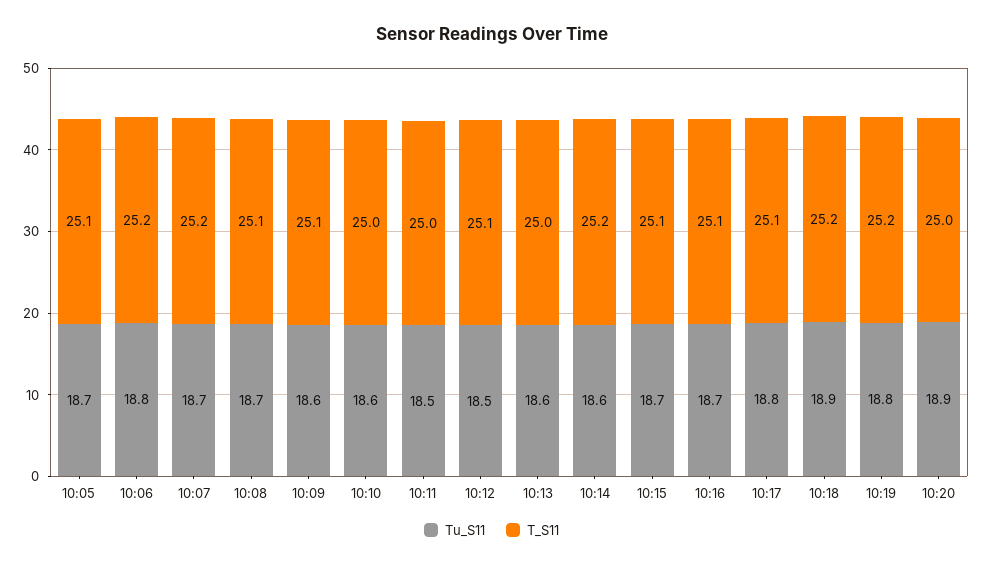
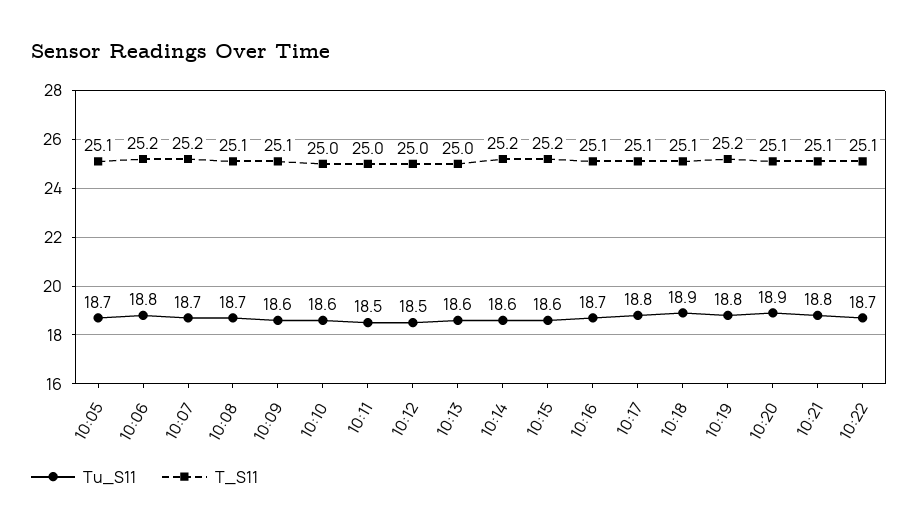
T_S11, 10:12: 25.1 -> 25
Tu_S11, 10:15: 18.7 -> 18.6
T_S11, 10:15: 25.1 -> 25.2
T_S11, 10:18: 25.2 -> 25.1
T_S11, 10:20: 25 -> 25.1
Tu_S11, 10:21: none -> 18.8
T_S11, 10:21: none -> 25.1
Tu_S11, 10:22: none -> 18.7
T_S11, 10:22: none -> 25.1

